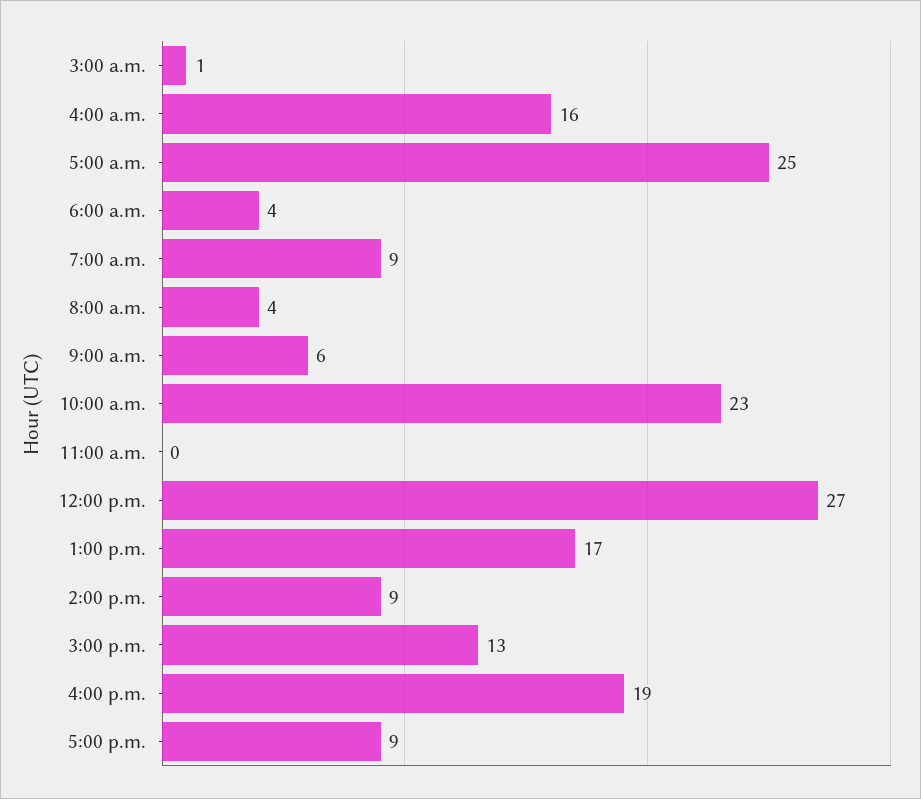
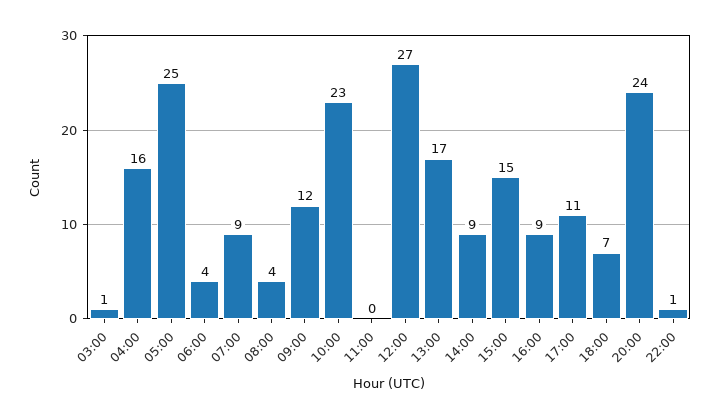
9:00 a.m.: 6 -> 12
3:00 p.m.: 13 -> 15
4:00 p.m.: 19 -> 9
5:00 p.m.: 9 -> 11
18:00: none -> 7
20:00: none -> 24
22:00: none -> 1

